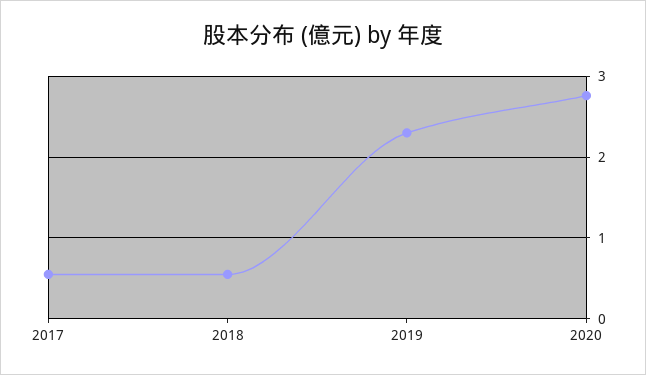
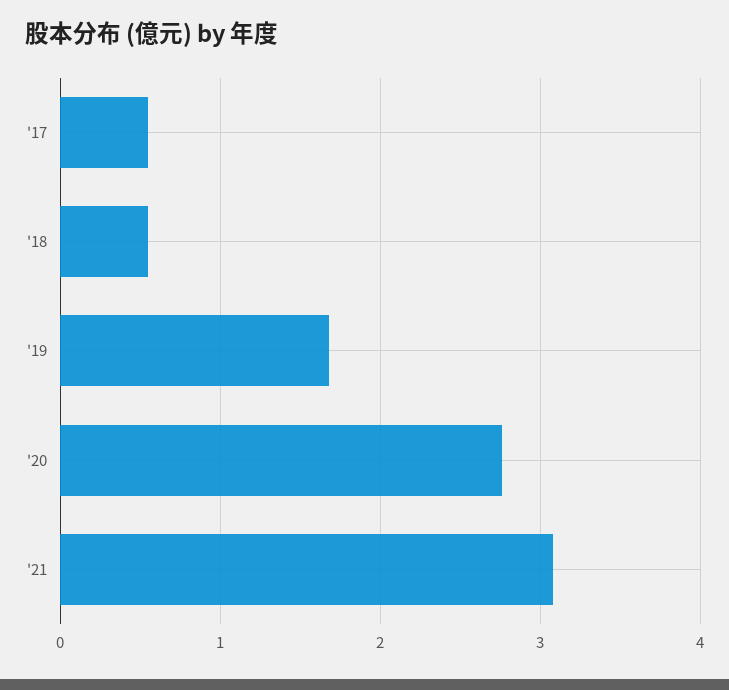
2019: 2.3 -> 1.7
'21: none -> 3.1

